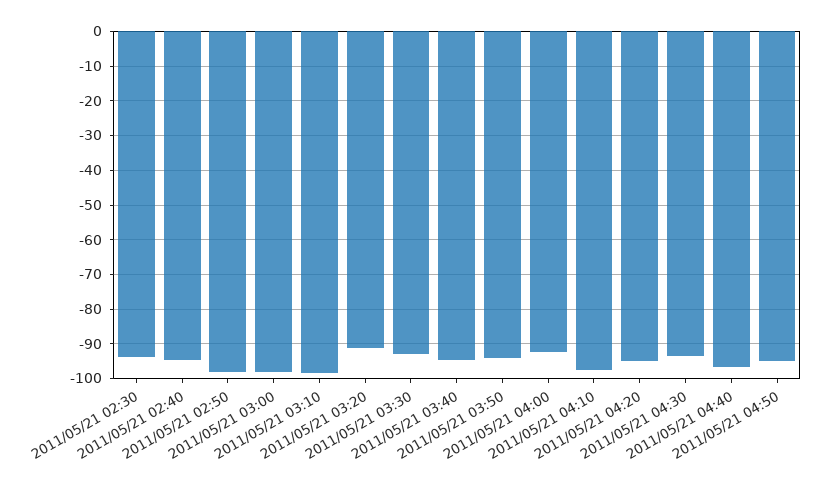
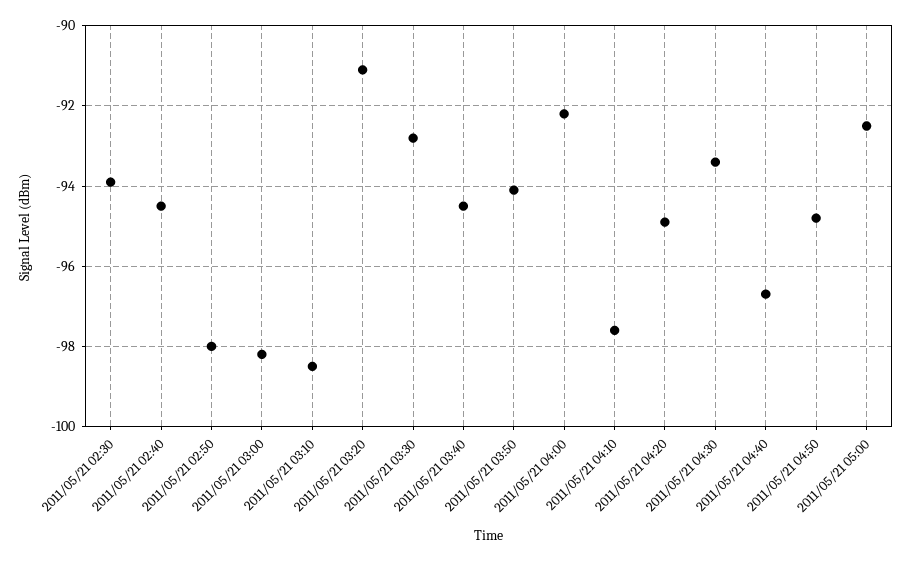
2011/05/21 05:00: none -> -92.5

